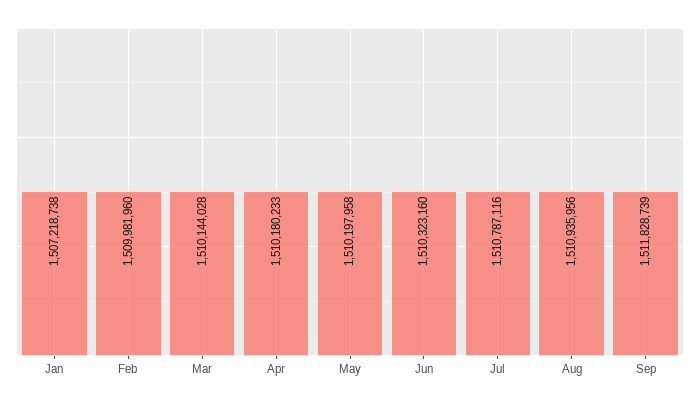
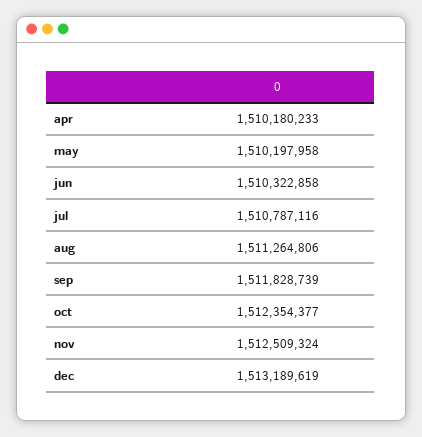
Jan: 1507218738 -> none
Feb: 1509981960 -> none
Mar: 1510144028 -> none
Jun: 1510323160 -> 1510322858
Aug: 1510935956 -> 1511264806
oct: none -> 1512354377
nov: none -> 1512509324
dec: none -> 1513189619

